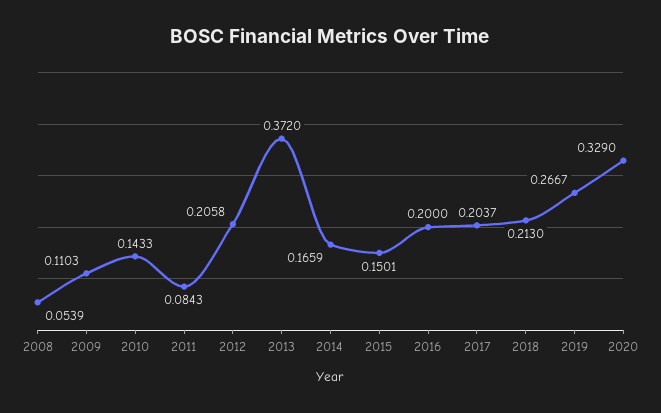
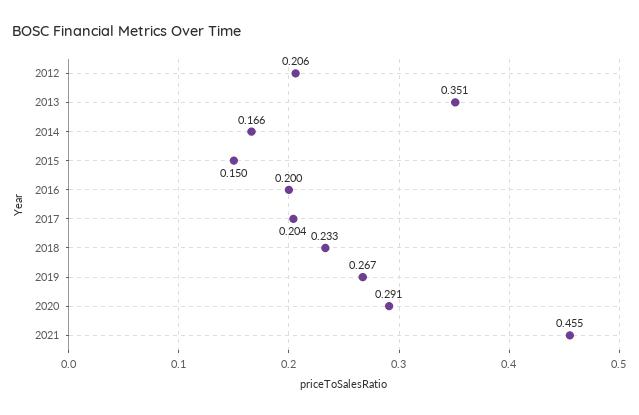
2008: 0.0539 -> none
2009: 0.1103 -> none
2010: 0.1433 -> none
2011: 0.0843 -> none
2013: 0.372 -> 0.351
2018: 0.213 -> 0.233
2020: 0.329 -> 0.291
2021: none -> 0.455

